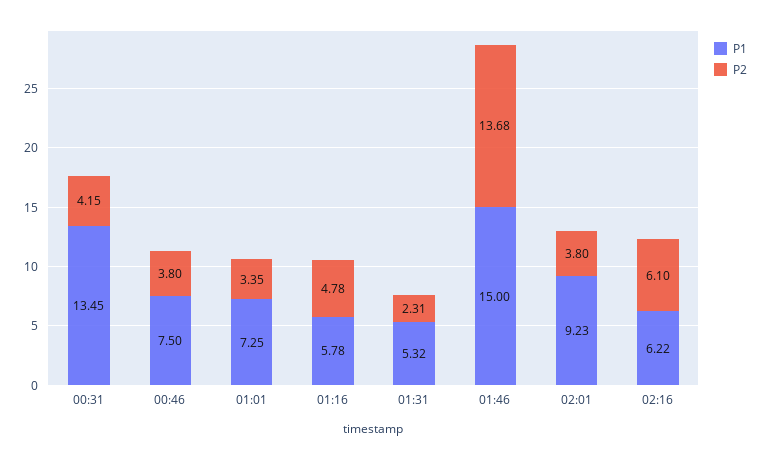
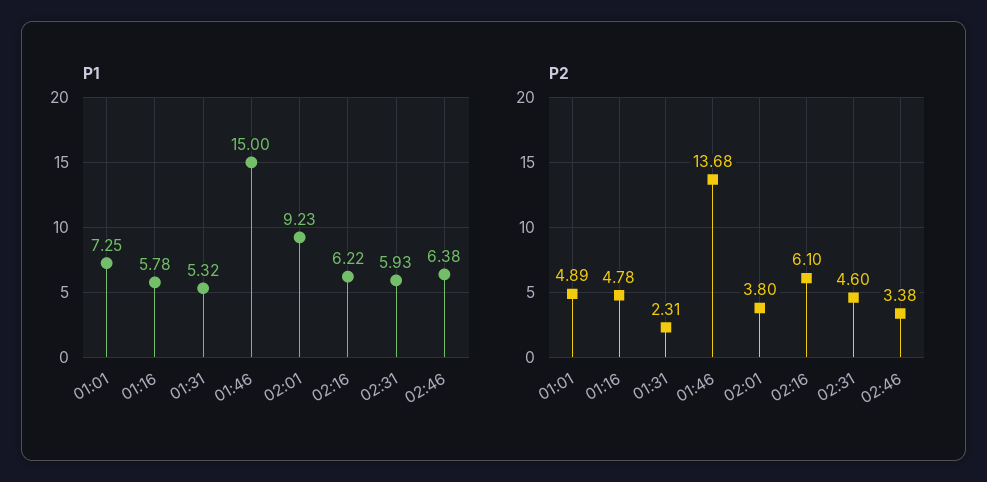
P1, 00:31: 13.45 -> none
P2, 00:31: 4.15 -> none
P1, 00:46: 7.5 -> none
P2, 00:46: 3.8 -> none
P2, 01:01: 3.35 -> 4.89
P1, 02:31: none -> 5.93
P1, 02:46: none -> 6.38
P2, 02:31: none -> 4.6
P2, 02:46: none -> 3.38

